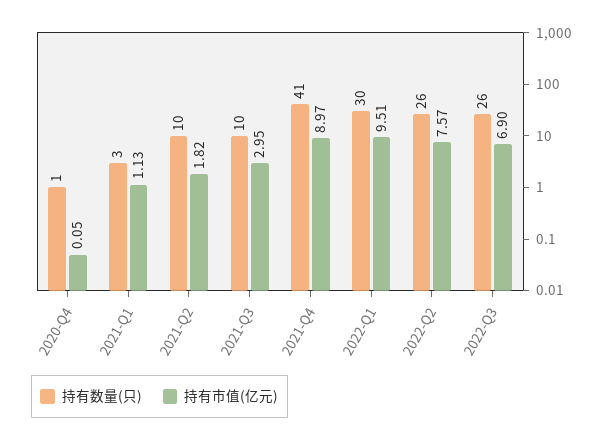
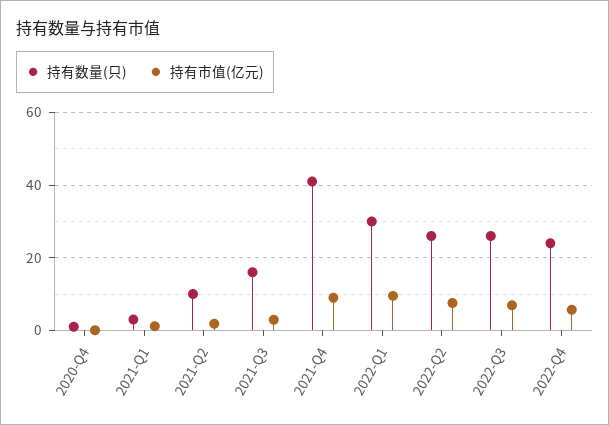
持有数量(只), 2021-Q3: 10 -> 16
持有数量(只), 2022-Q4: none -> 24
持有市值(亿元), 2022-Q4: none -> 6

